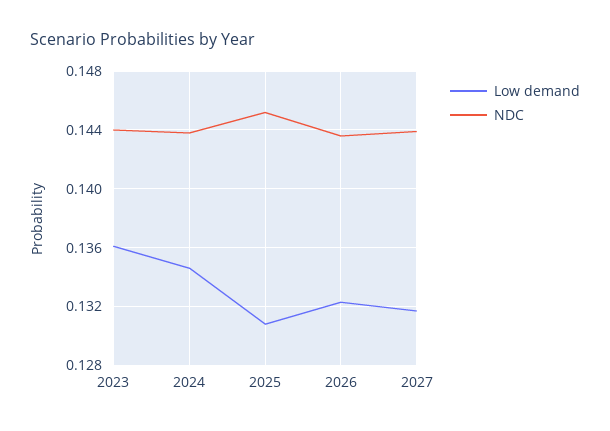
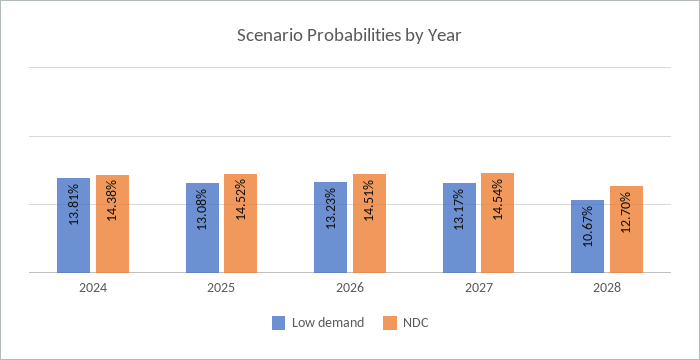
Low demand, 2023: 0.136 -> none
NDC, 2023: 0.144 -> none
Low demand, 2024: 0.1345 -> 0.1381
NDC, 2026: 0.1435 -> 0.1451
NDC, 2027: 0.144 -> 0.1454
Low demand, 2028: none -> 0.1067
NDC, 2028: none -> 0.127

